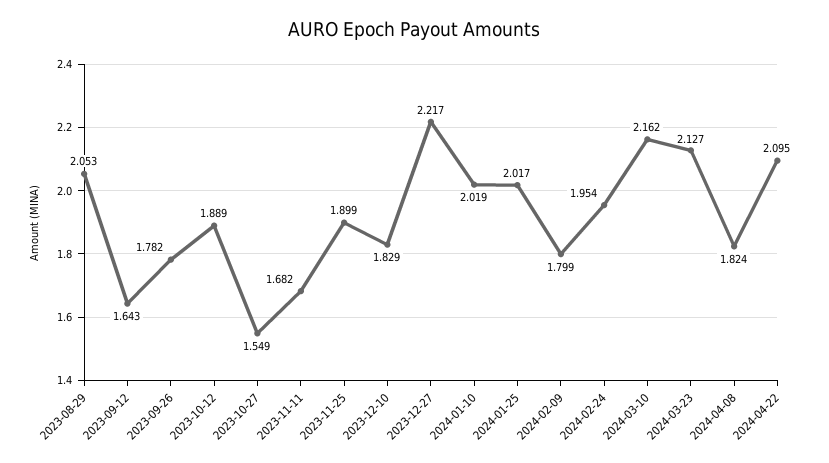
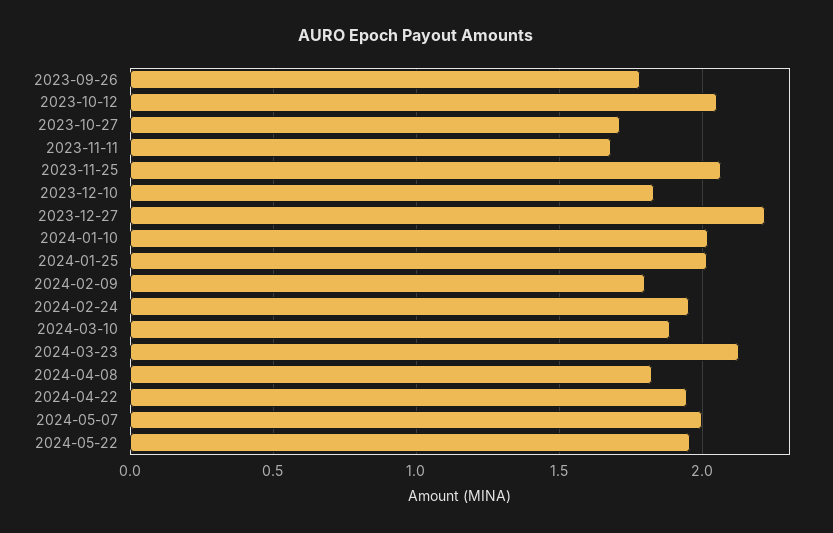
2023-08-29: 2.053 -> none
2023-09-12: 1.643 -> none
2023-10-12: 1.889 -> 2.05
2023-10-27: 1.549 -> 1.7
2023-11-25: 1.899 -> 2.05
2024-03-10: 2.162 -> 1.9
2024-04-22: 2.095 -> 1.95
2024-05-07: none -> 2
2024-05-22: none -> 1.95

